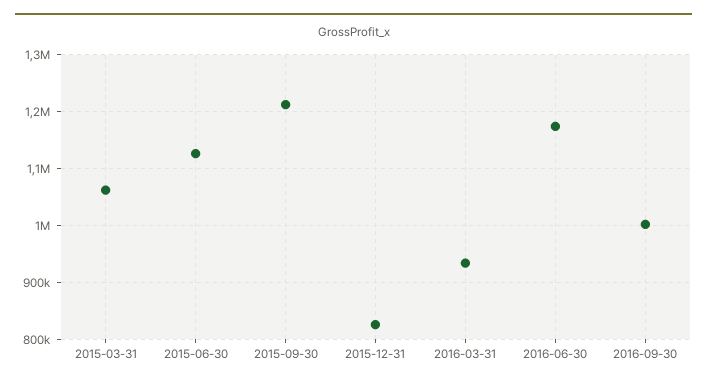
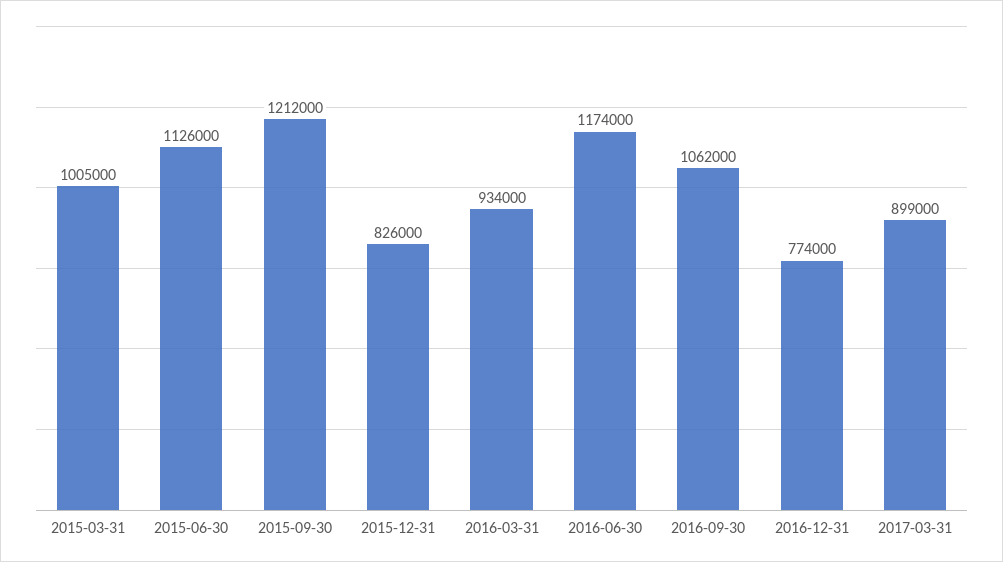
2015-03-31: 1060000 -> 1005000
2016-09-30: 1000000 -> 1062000
2016-12-31: none -> 774000
2017-03-31: none -> 899000

